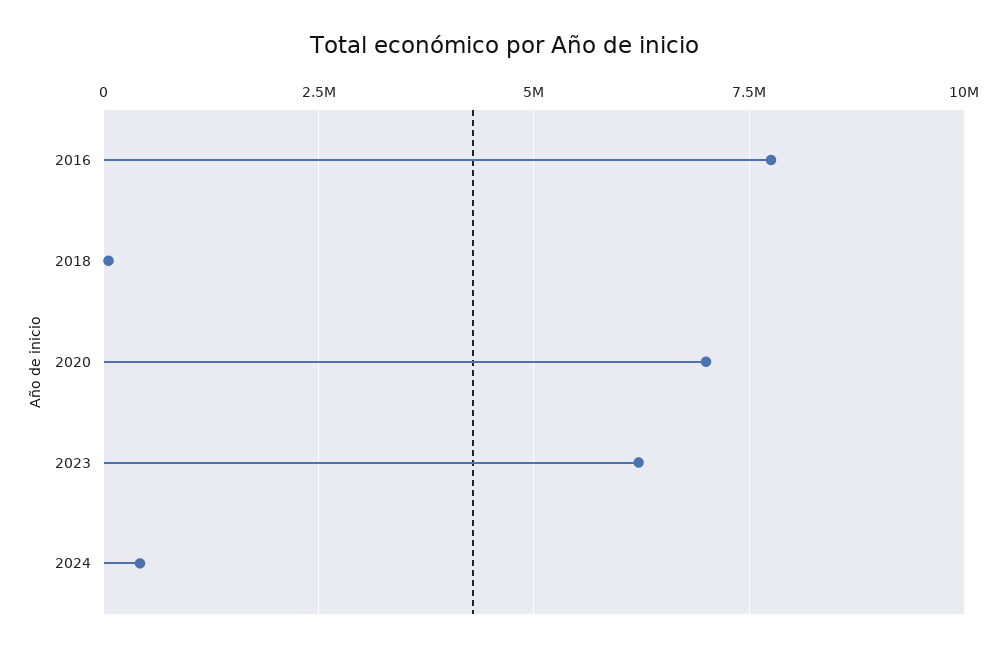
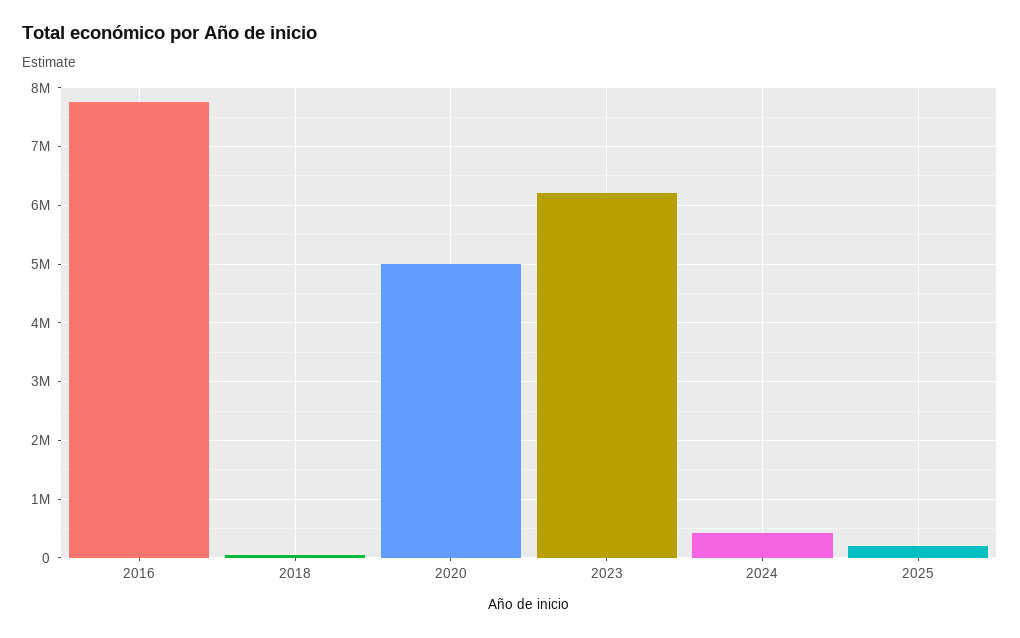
2020: 7000000 -> 5000000
2025: none -> 200000

